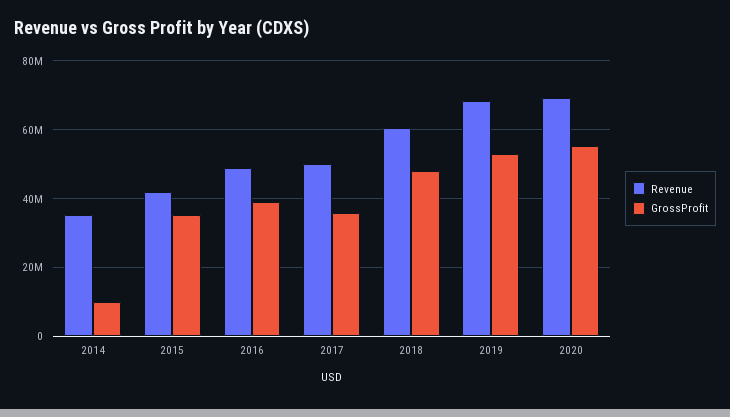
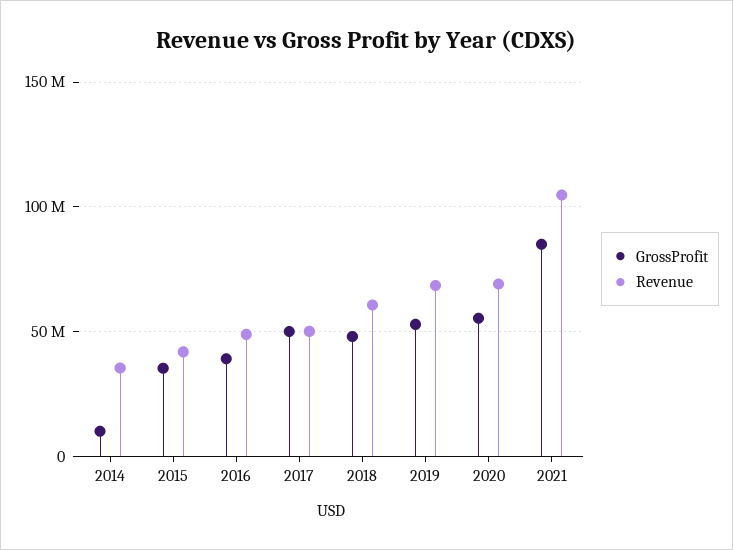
GrossProfit, 2017: 36000000 -> 50000000
GrossProfit, 2021: none -> 85000000
Revenue, 2021: none -> 105000000

